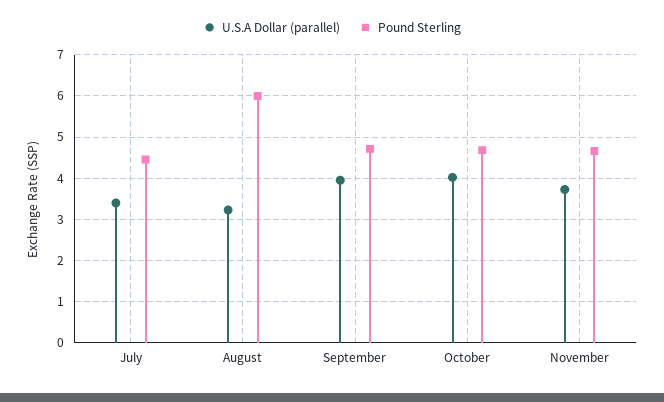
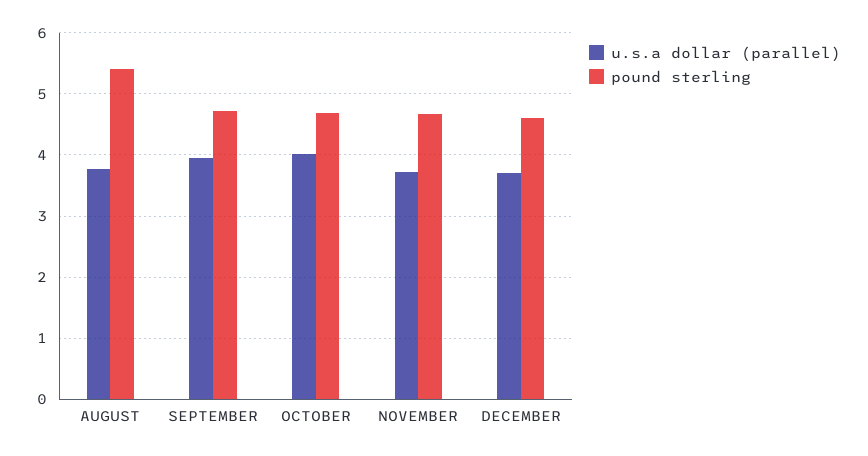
U.S.A Dollar (parallel), July: 3.4 -> none
Pound Sterling, July: 4.4 -> none
U.S.A Dollar (parallel), August: 3.2 -> 3.8
Pound Sterling, August: 6 -> 5.4
U.S.A Dollar (parallel), DECEMBER: none -> 3.7
Pound Sterling, DECEMBER: none -> 4.6

